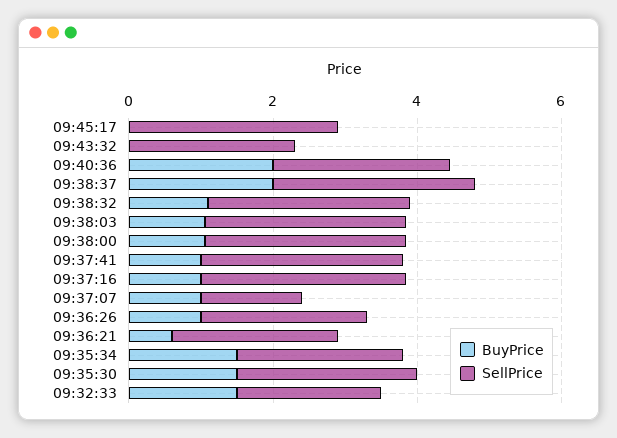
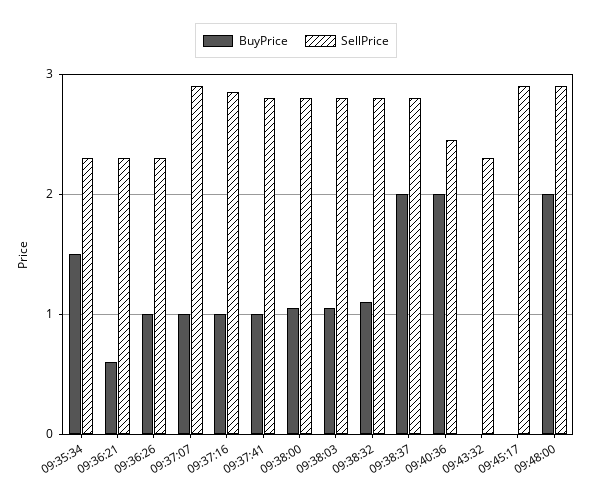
SellPrice, 09:37:07: 1.5 -> 2.9
BuyPrice, 09:35:30: 1.5 -> none
SellPrice, 09:35:30: 2.5 -> none
BuyPrice, 09:32:33: 1.5 -> none
SellPrice, 09:32:33: 2 -> none
BuyPrice, 09:48:00: none -> 2
SellPrice, 09:48:00: none -> 2.9

